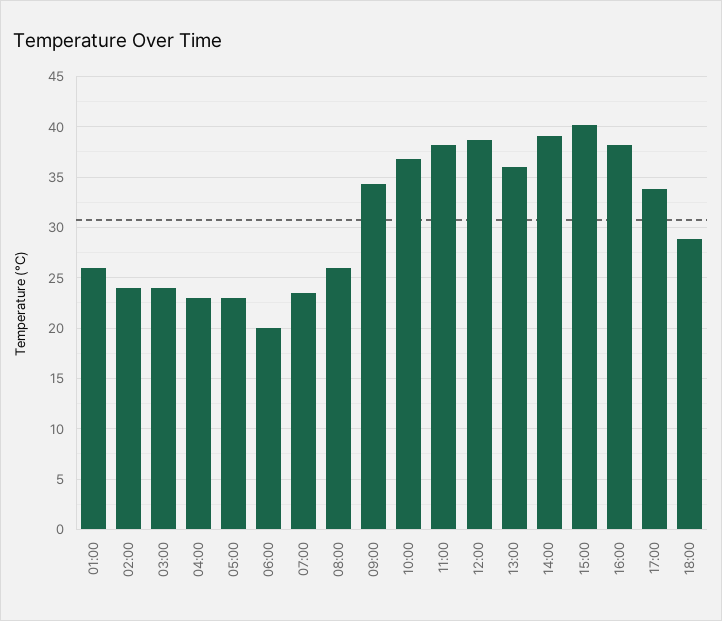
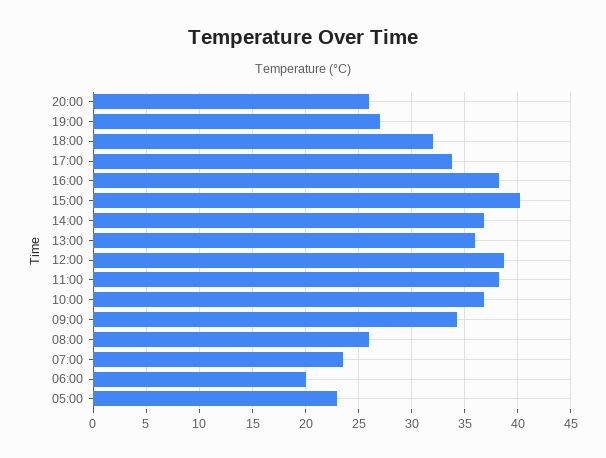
01:00: 26 -> none
02:00: 24 -> none
03:00: 24 -> none
04:00: 23 -> none
14:00: 39 -> 37
18:00: 29 -> 32
20:00: none -> 26
19:00: none -> 27

